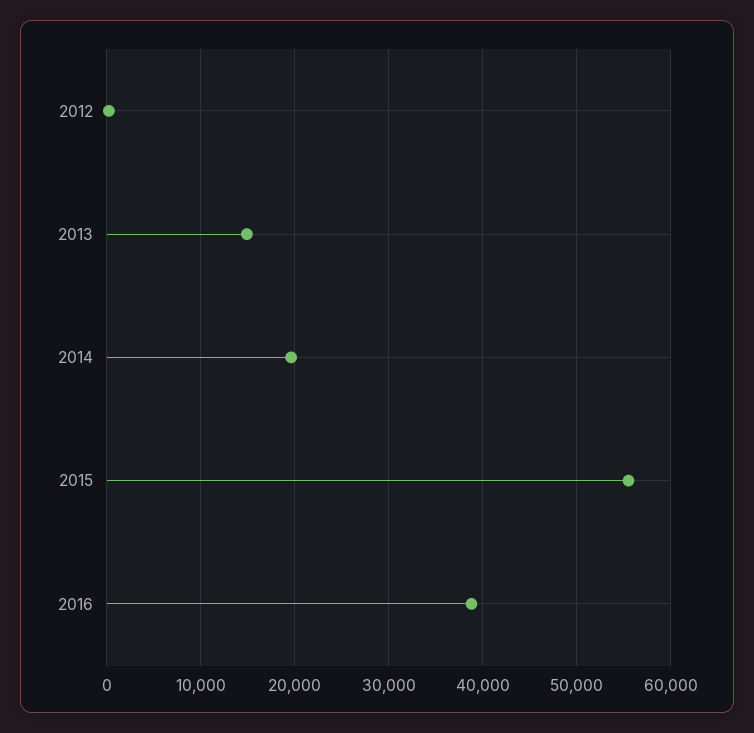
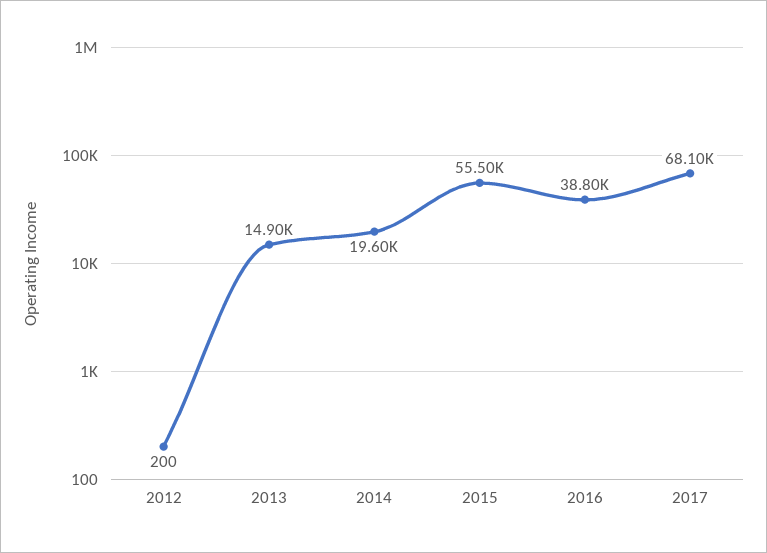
2017: none -> 68100

